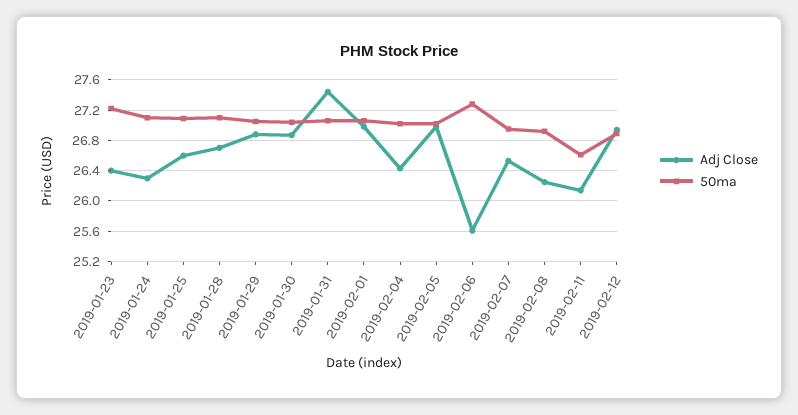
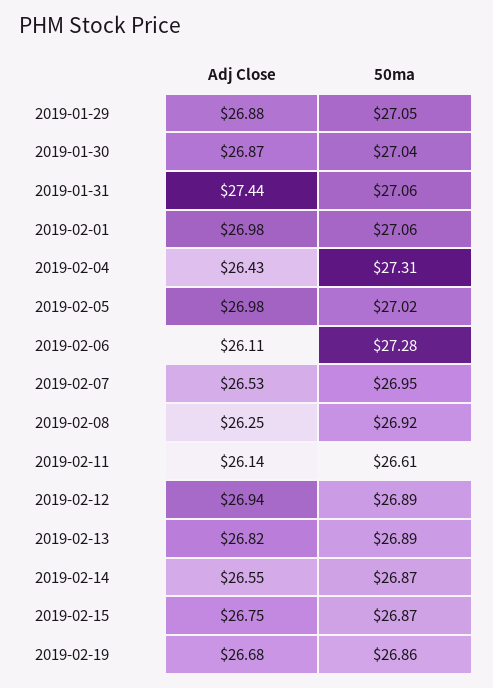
Adj Close, 2019-01-23: 26.4 -> none
50ma, 2019-01-23: 27.2 -> none
Adj Close, 2019-01-24: 26.3 -> none
50ma, 2019-01-24: 27.1 -> none
Adj Close, 2019-01-25: 26.6 -> none
50ma, 2019-01-25: 27.1 -> none
Adj Close, 2019-01-28: 26.7 -> none
50ma, 2019-01-28: 27.1 -> none
50ma, 2019-02-04: 27 -> 27.31
Adj Close, 2019-02-06: 25.6 -> 26.11
Adj Close, 2019-02-13: none -> 26.82
50ma, 2019-02-13: none -> 26.89
Adj Close, 2019-02-14: none -> 26.55
50ma, 2019-02-14: none -> 26.87
Adj Close, 2019-02-15: none -> 26.75
50ma, 2019-02-15: none -> 26.87
Adj Close, 2019-02-19: none -> 26.68
50ma, 2019-02-19: none -> 26.86

